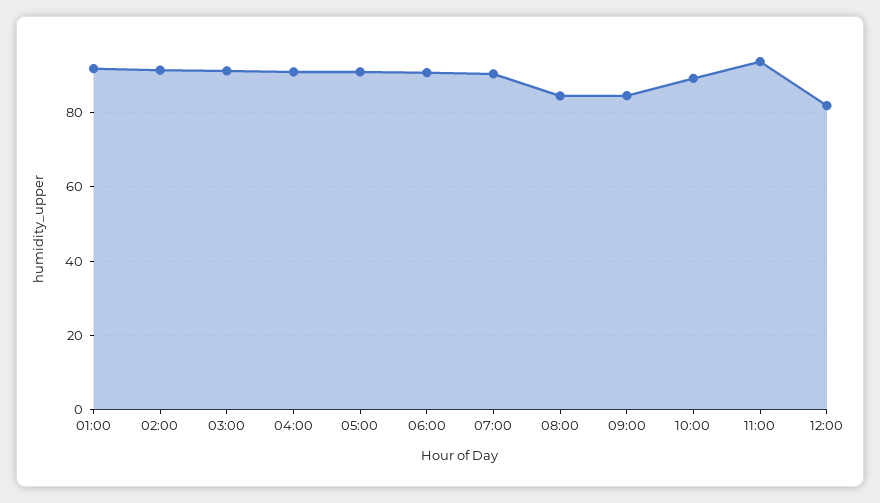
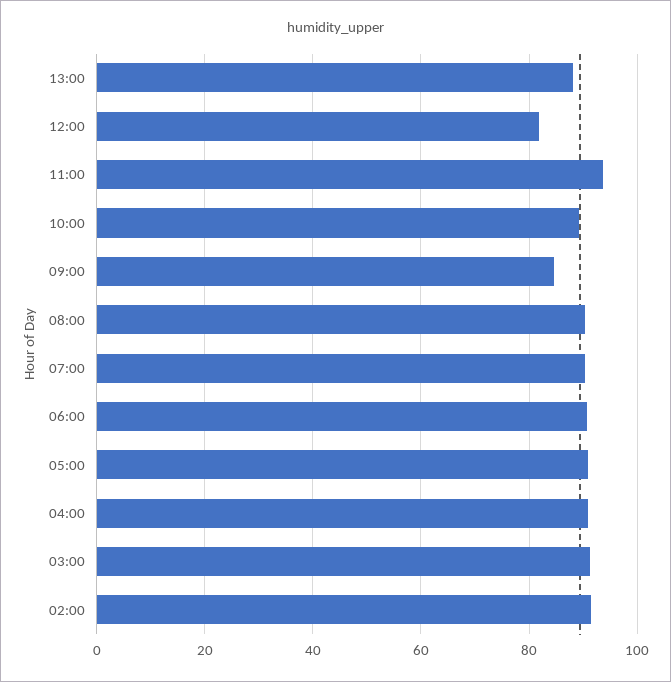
01:00: 92 -> none
08:00: 84 -> 90
13:00: none -> 88

